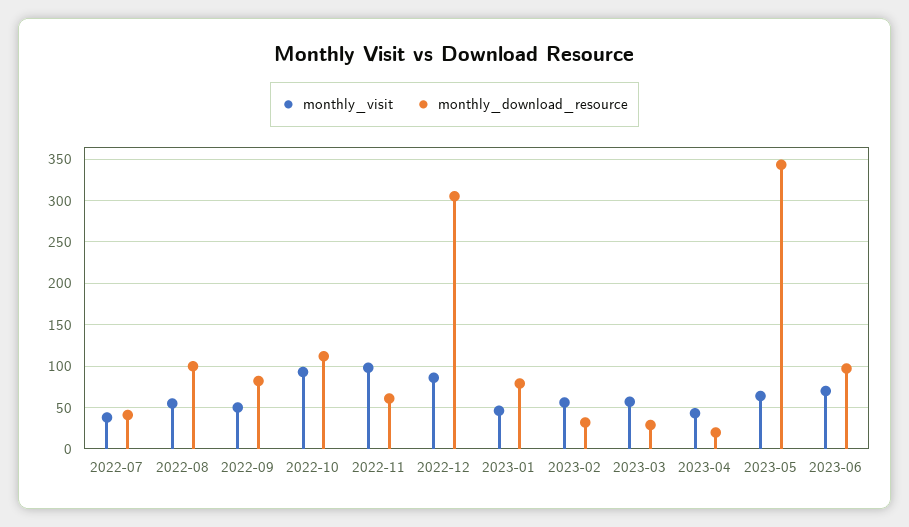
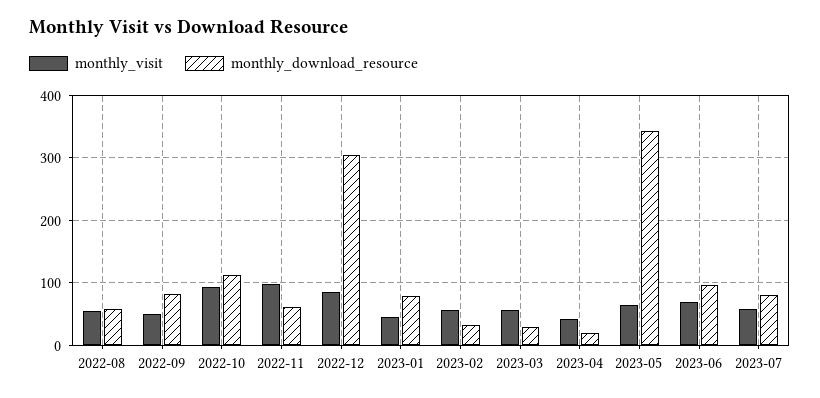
monthly_visit, 2022-07: 40 -> none
monthly_download_resource, 2022-07: 40 -> none
monthly_download_resource, 2022-08: 100 -> 60
monthly_visit, 2023-07: none -> 60
monthly_download_resource, 2023-07: none -> 80

